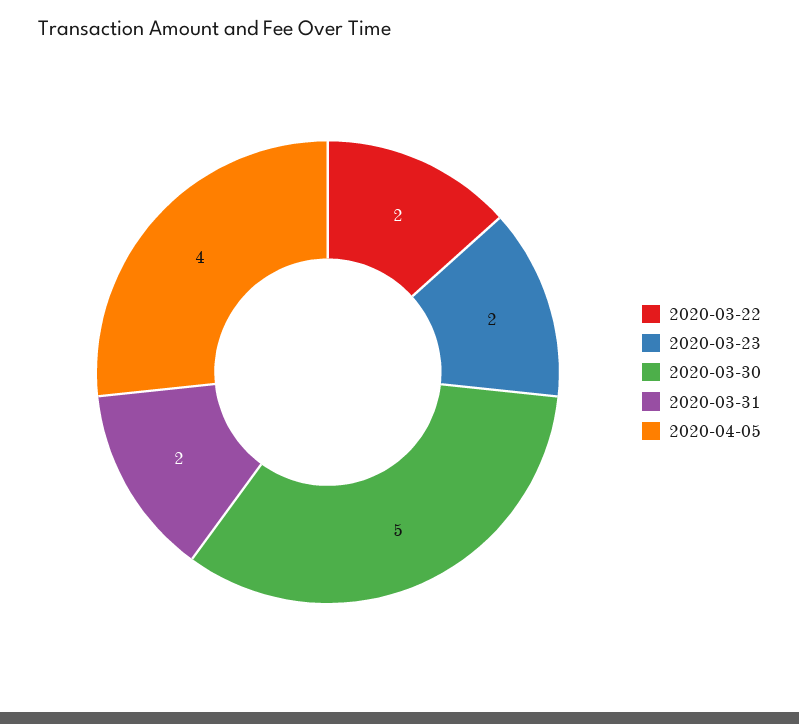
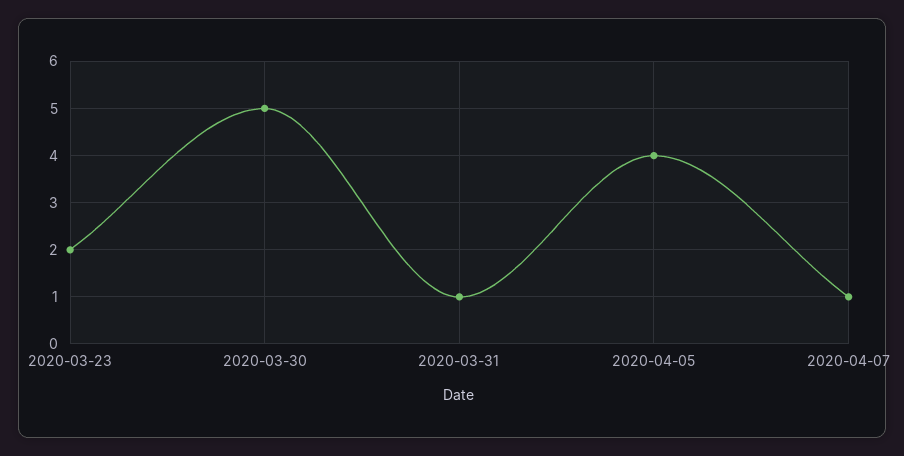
2020-03-22: 2 -> none
2020-03-31: 2 -> 1
2020-04-07: none -> 1

